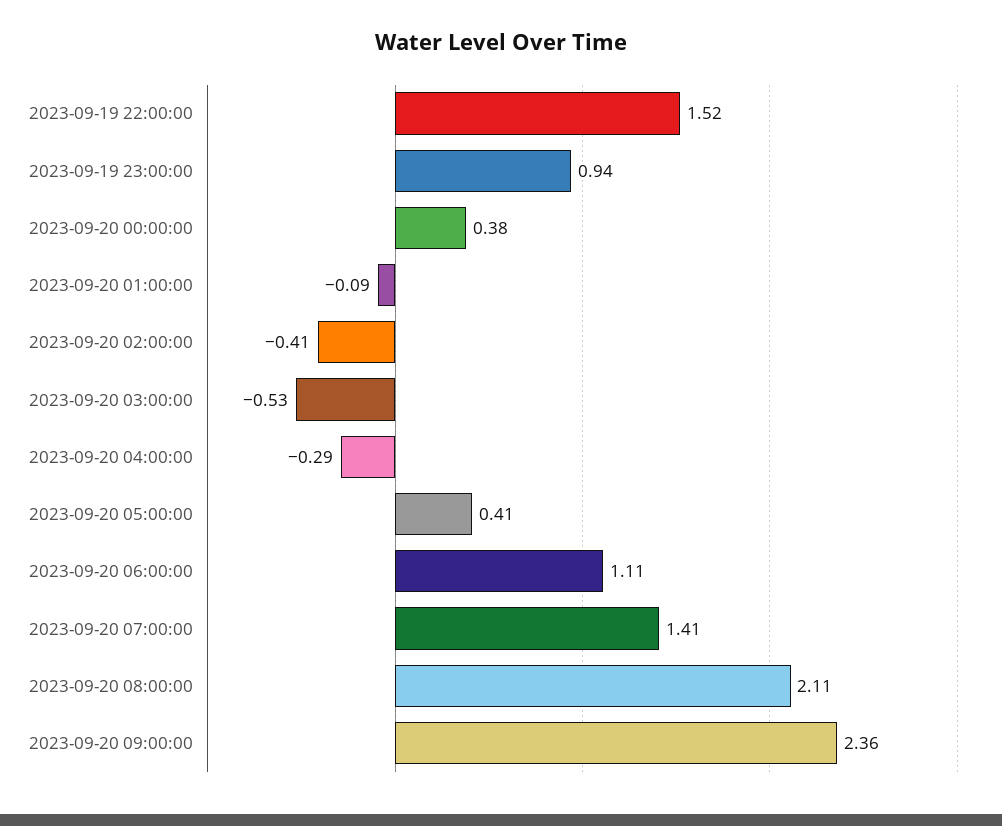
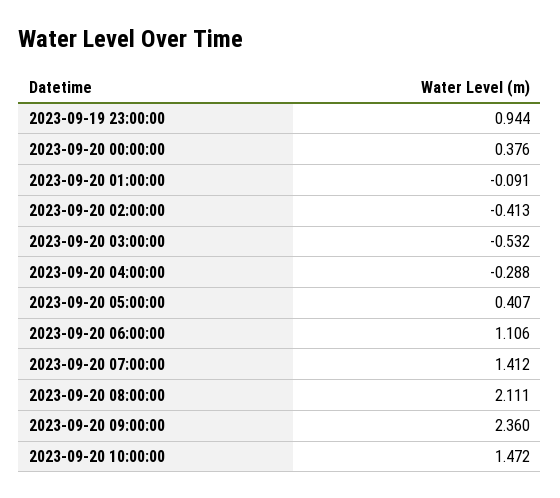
2023-09-19 22:00:00: 1.52 -> none
2023-09-20 10:00:00: none -> 1.472

